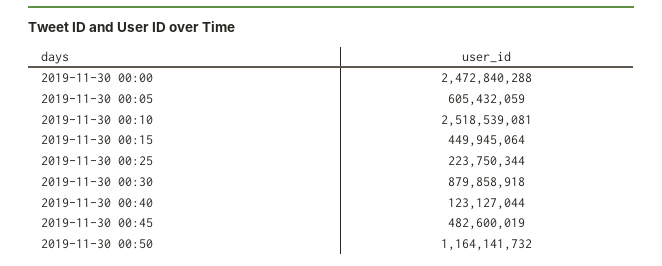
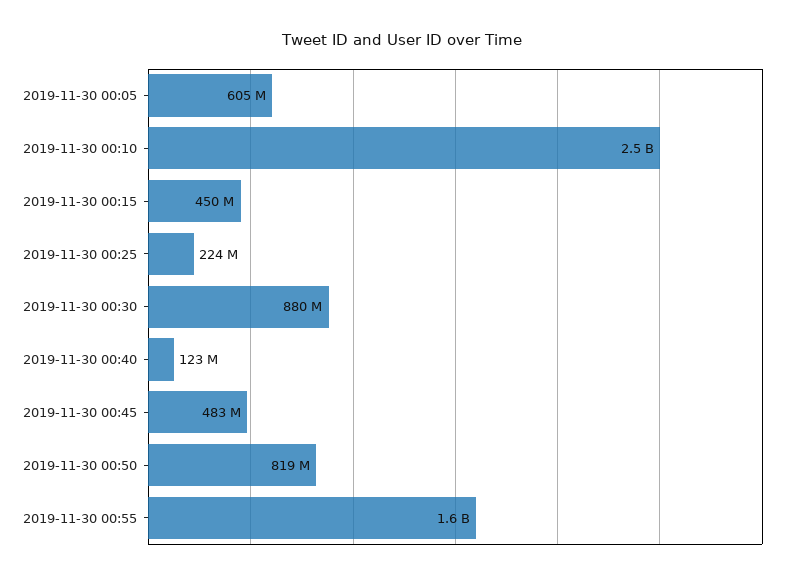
2019-11-30 00:00: 2472840288 -> none
2019-11-30 00:50: 1164141732 -> 819000000
2019-11-30 00:55: none -> 1600000000

